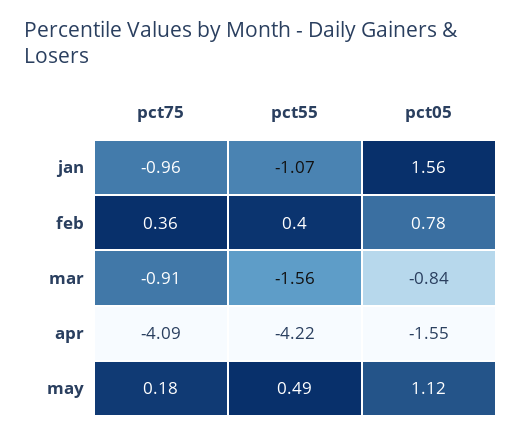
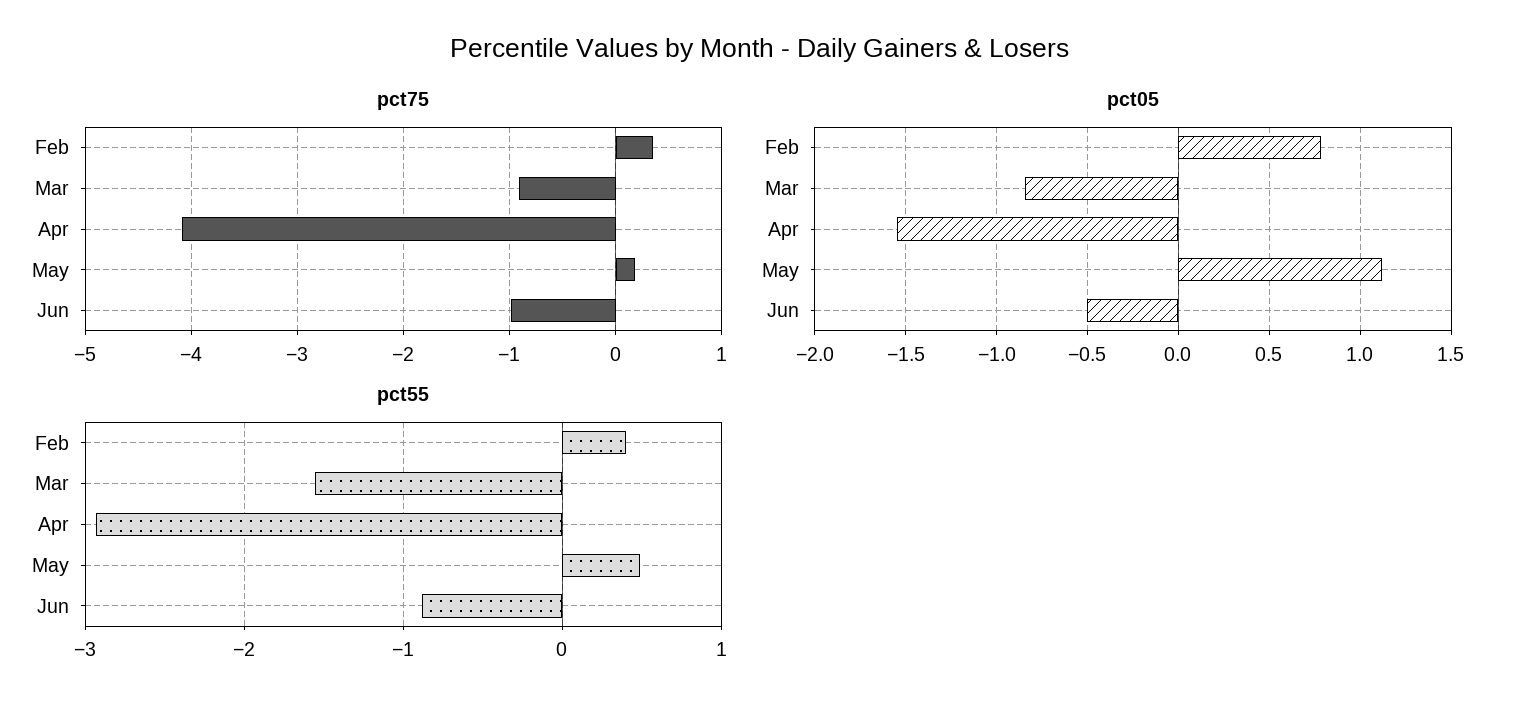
pct75, jan: -0.96 -> none
pct55, jan: -1.07 -> none
pct05, jan: 1.56 -> none
pct55, apr: -4.22 -> -2.9
pct75, Jun: none -> -1
pct05, Jun: none -> -0.5
pct55, Jun: none -> -0.9

